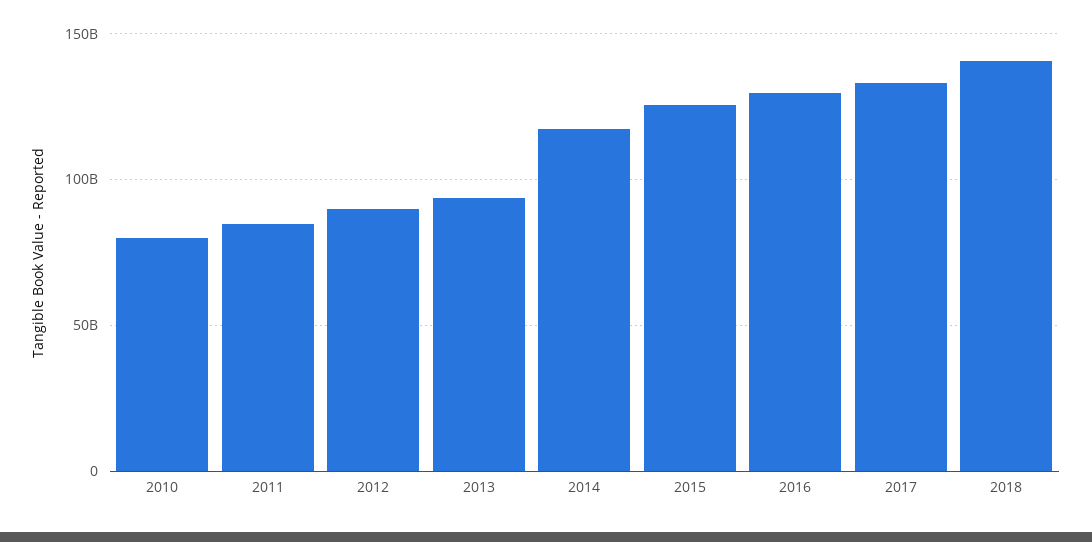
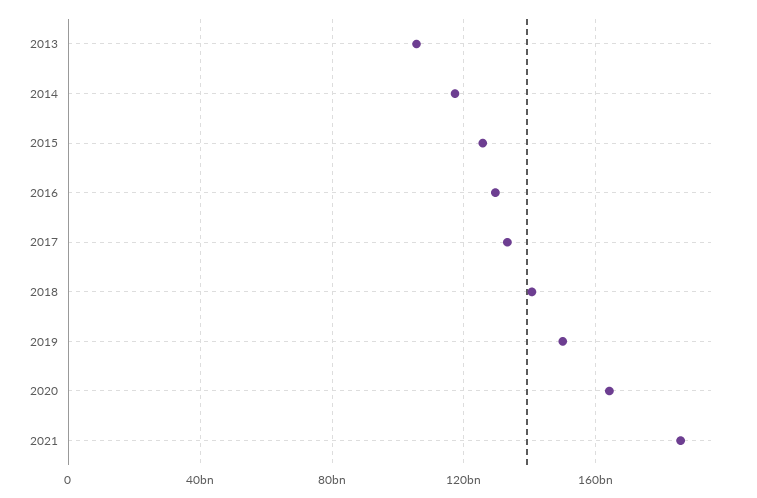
2010: 80000000000 -> none
2011: 85000000000 -> none
2012: 90000000000 -> none
2013: 95000000000 -> 105000000000
2019: none -> 150000000000
2020: none -> 165000000000
2021: none -> 185000000000

